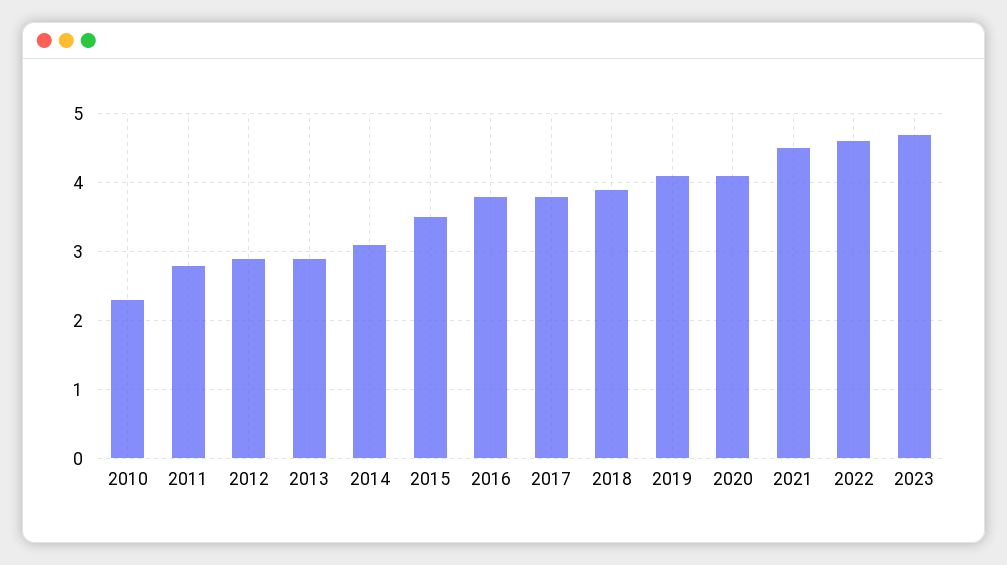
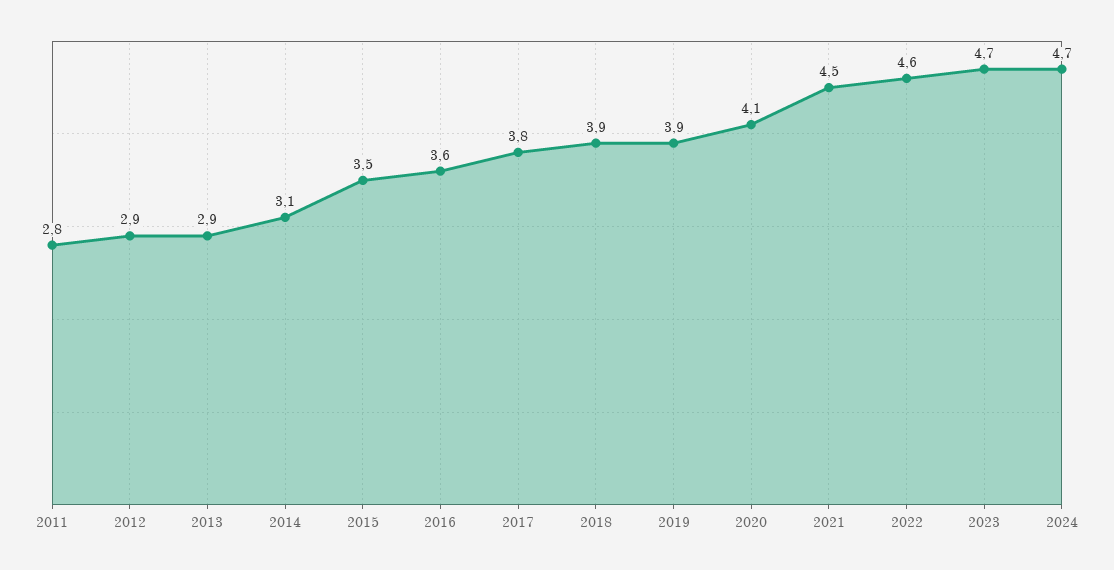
2010: 2.3 -> none
2016: 3.8 -> 3.6
2019: 4.1 -> 3.9
2024: none -> 4.7

